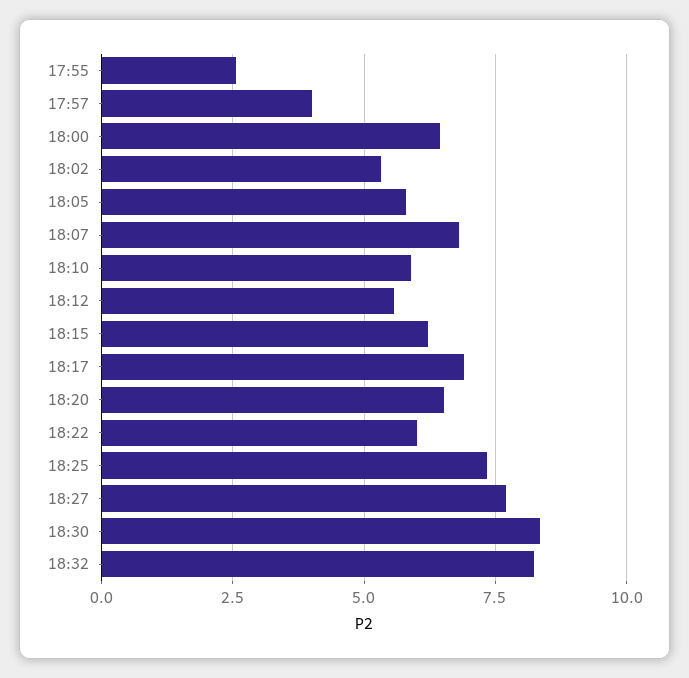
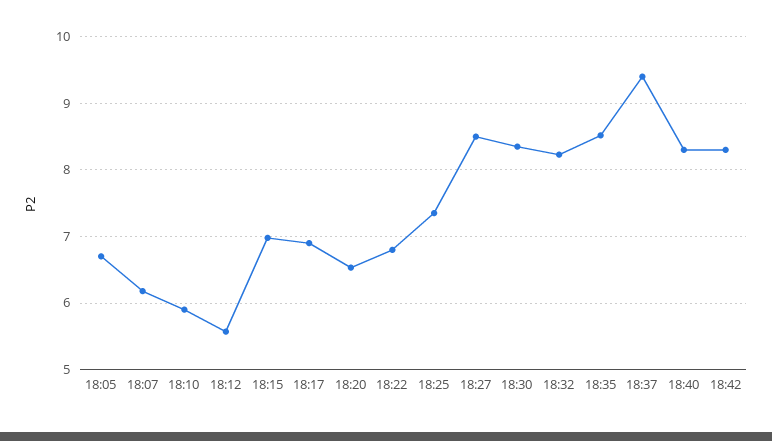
17:55: 2.5 -> none
17:57: 4 -> none
18:00: 6.5 -> none
18:02: 5.25 -> none
18:05: 5.75 -> 6.7
18:07: 6.75 -> 6.2
18:15: 6.25 -> 7
18:22: 6 -> 6.8
18:27: 7.75 -> 8.5
18:35: none -> 8.5
18:37: none -> 9.4
18:40: none -> 8.3
18:42: none -> 8.3

